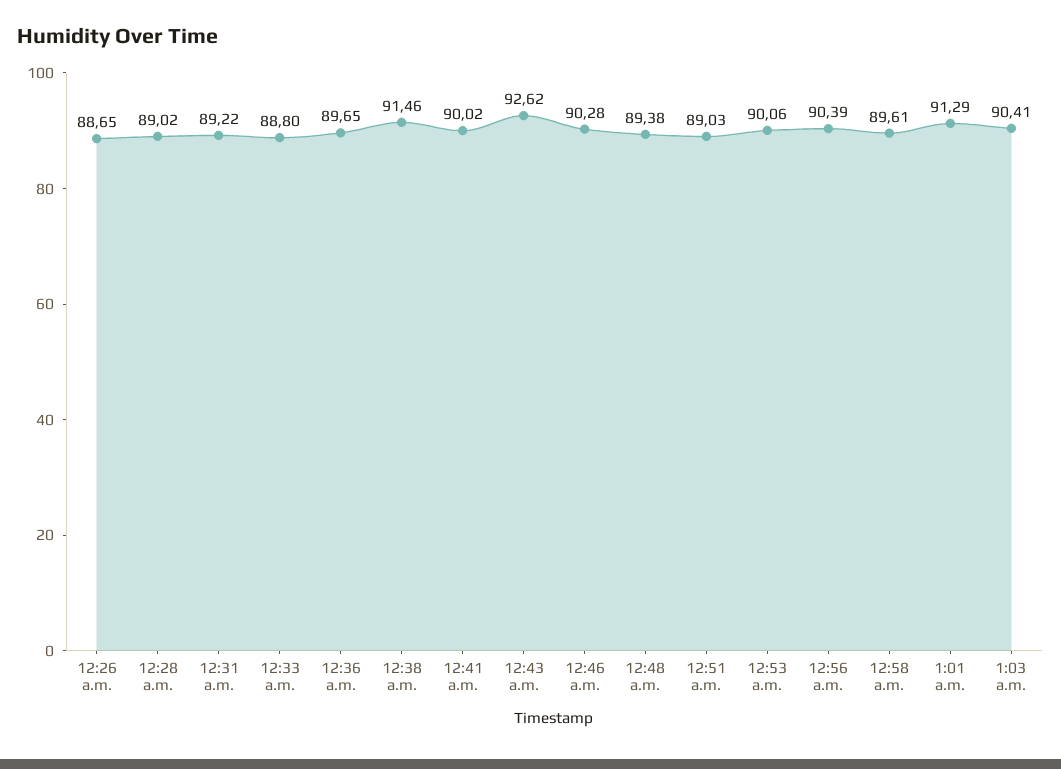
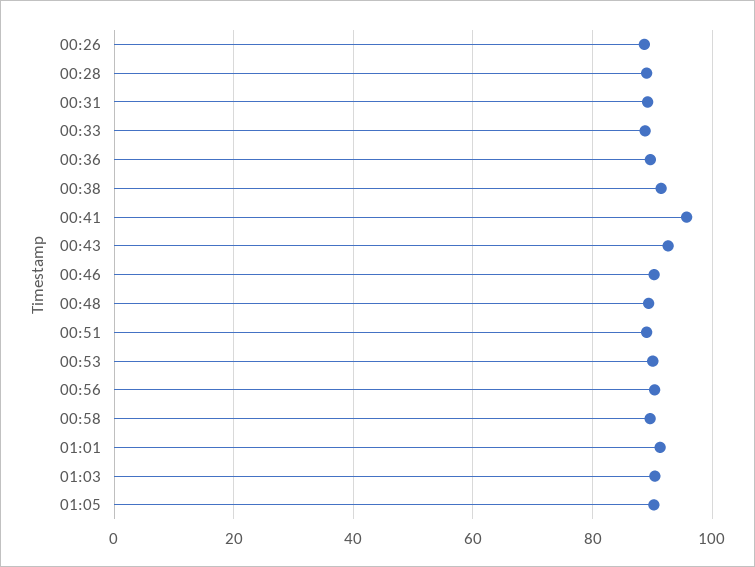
12:41 a.m.: 90.02 -> 96
01:05: none -> 90

